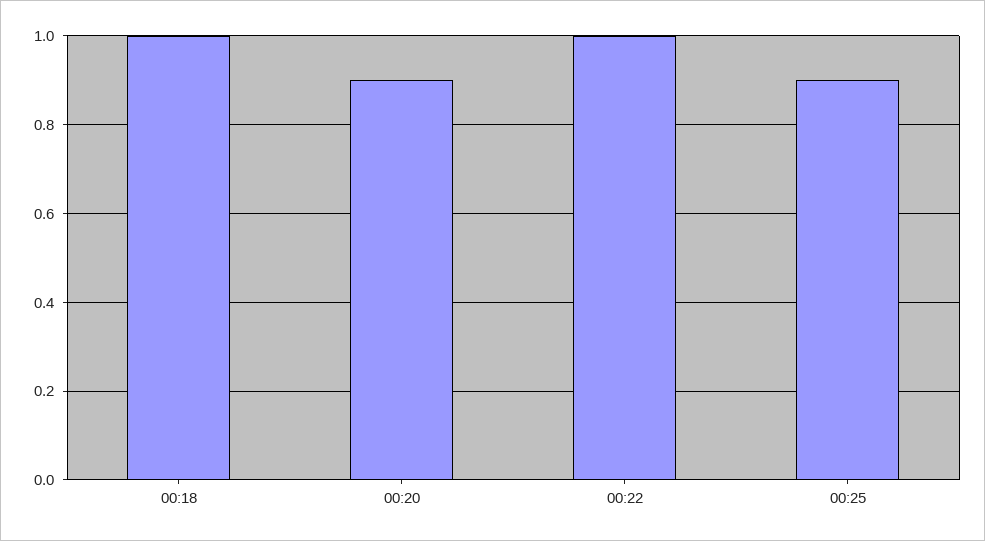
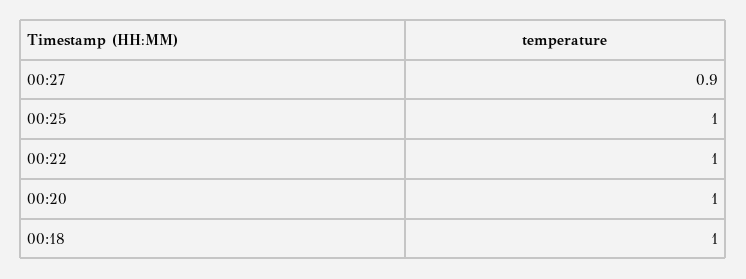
00:20: 0.9 -> 1
00:25: 0.9 -> 1
00:27: none -> 0.9

